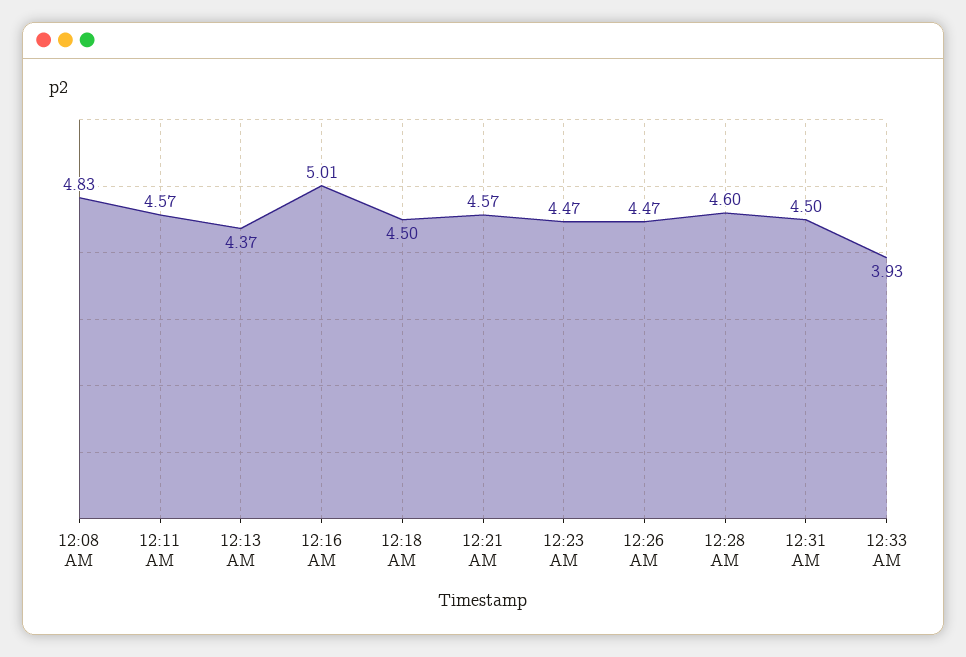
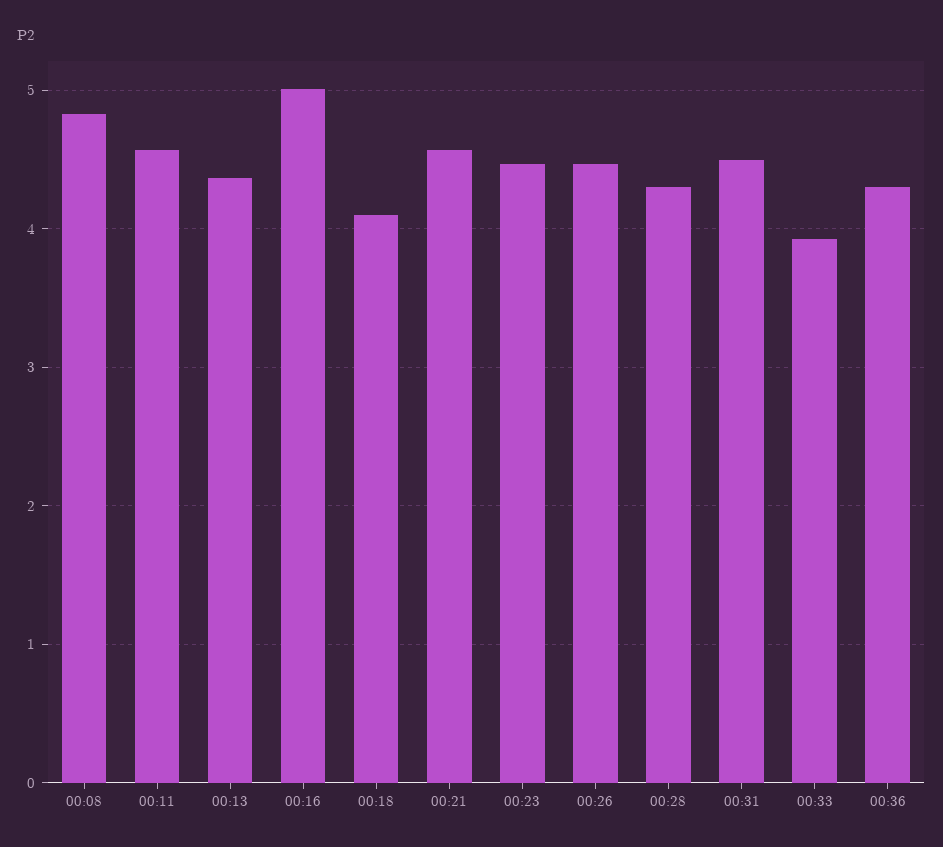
12:18 AM: 4.5 -> 4.1
12:28 AM: 4.6 -> 4.3
00:36: none -> 4.3

